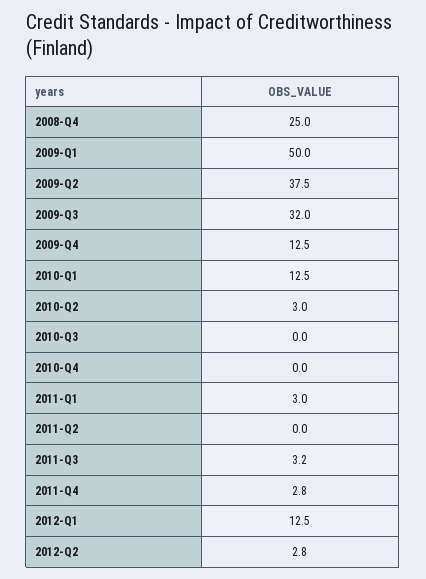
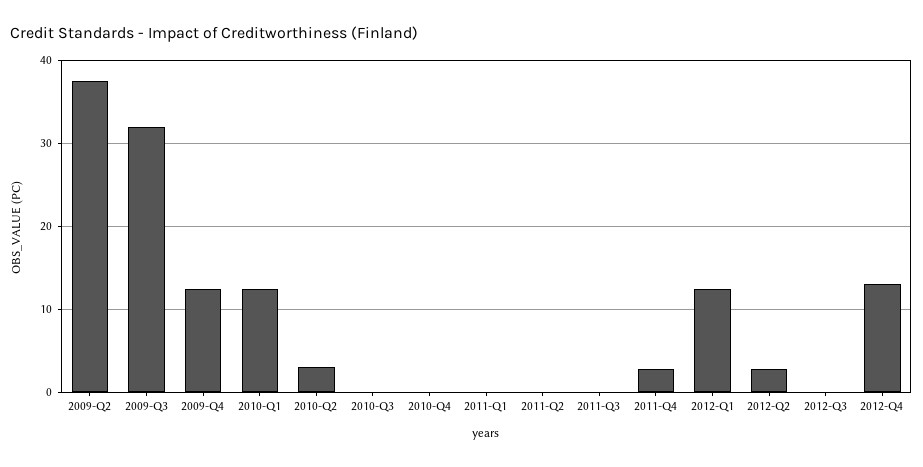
2008-Q4: 25 -> none
2009-Q1: 50 -> none
2011-Q1: 3 -> 0
2011-Q3: 3.2 -> 0
2012-Q3: none -> 0
2012-Q4: none -> 13

